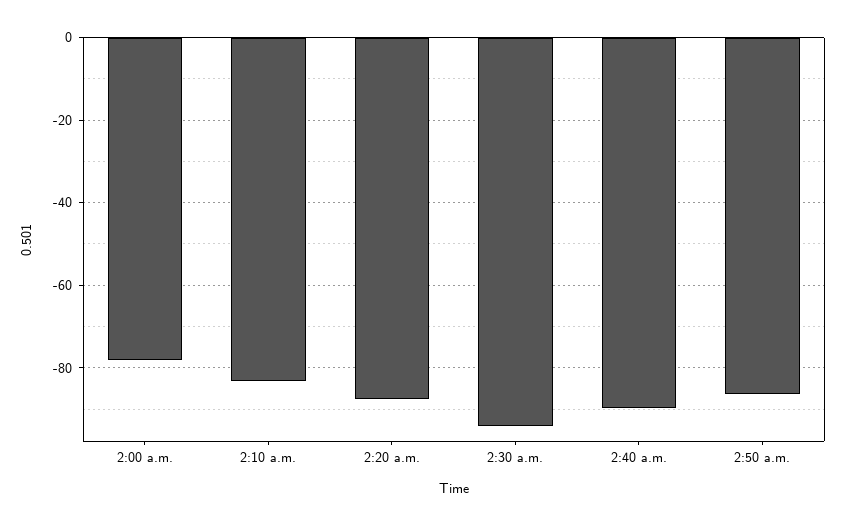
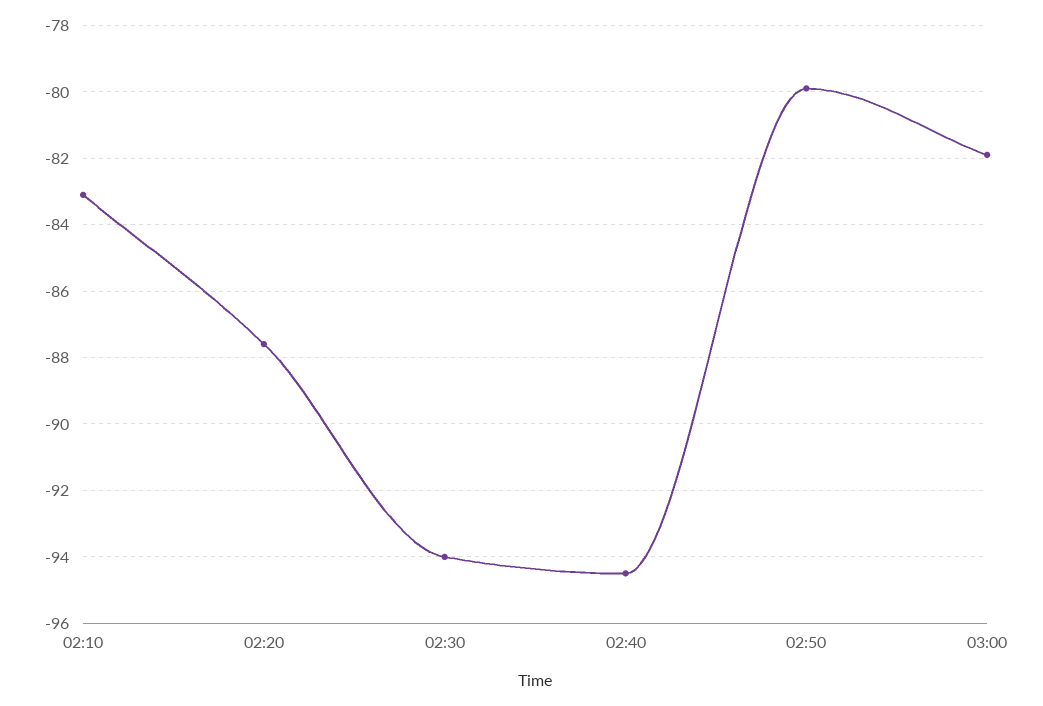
2:00 a.m.: -78 -> none
2:40 a.m.: -90 -> -94.5
2:50 a.m.: -86 -> -80
03:00: none -> -82

